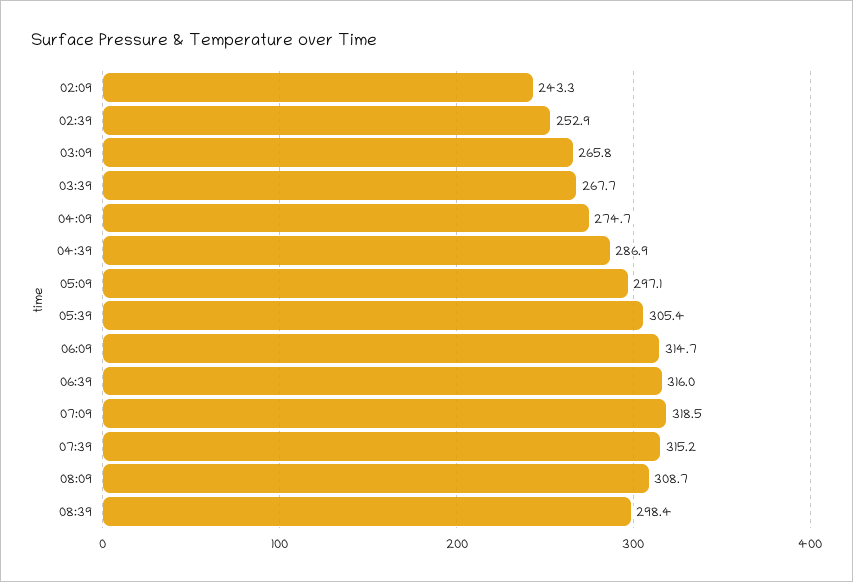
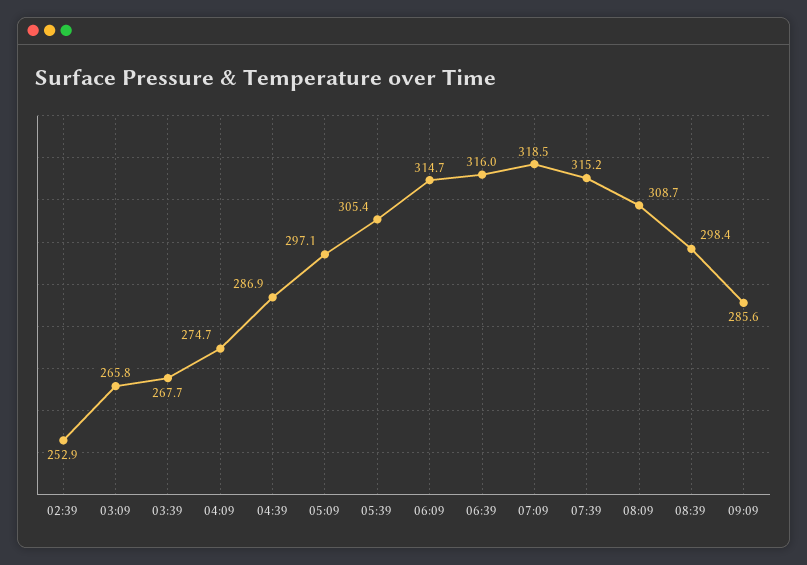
02:09: 243.3 -> none
09:09: none -> 285.6

